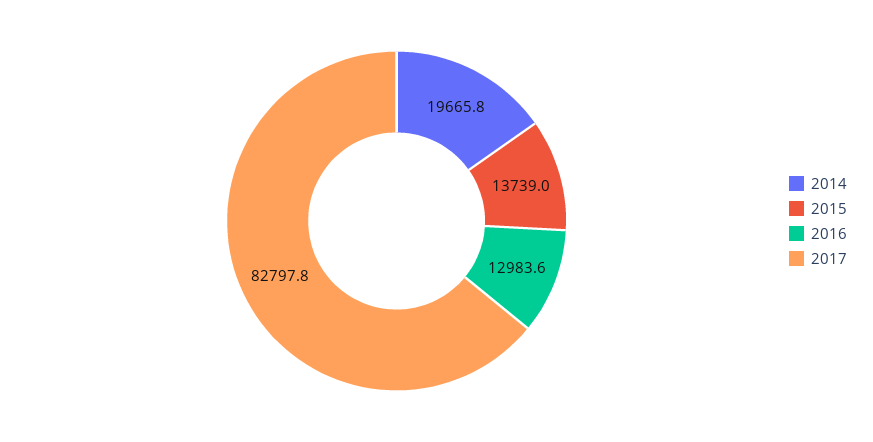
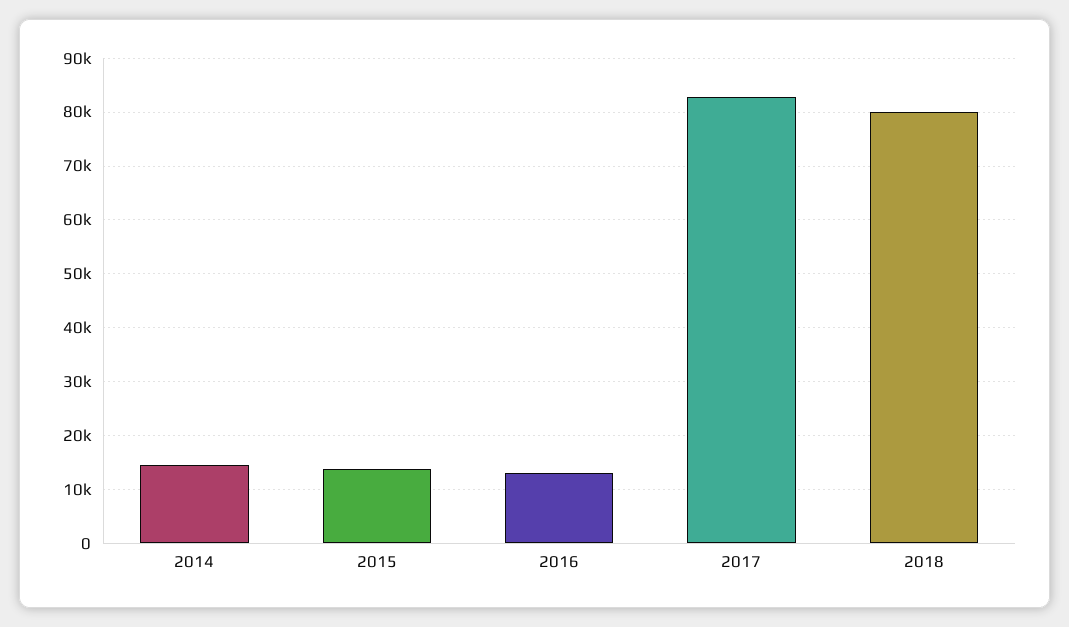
2014: 19665.8 -> 14000
2018: none -> 80000

